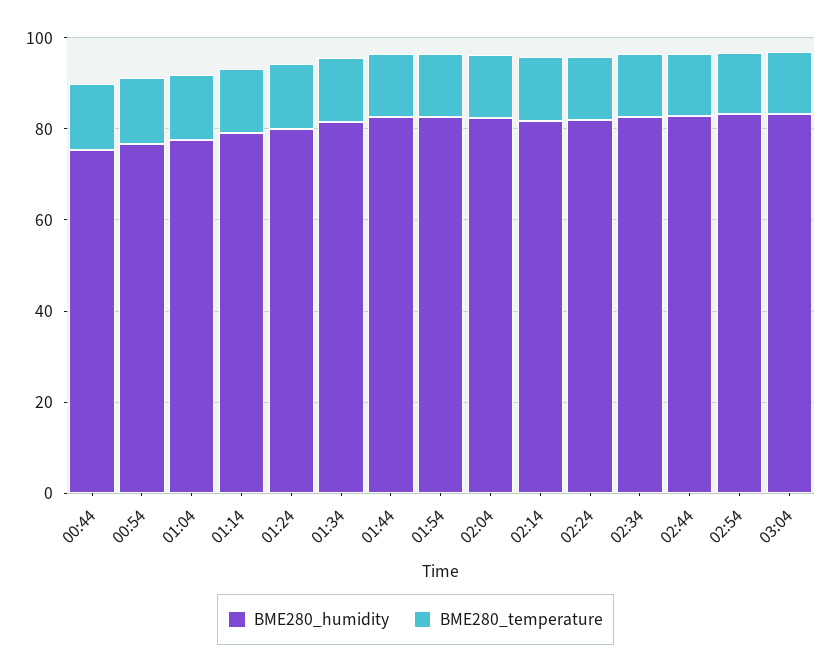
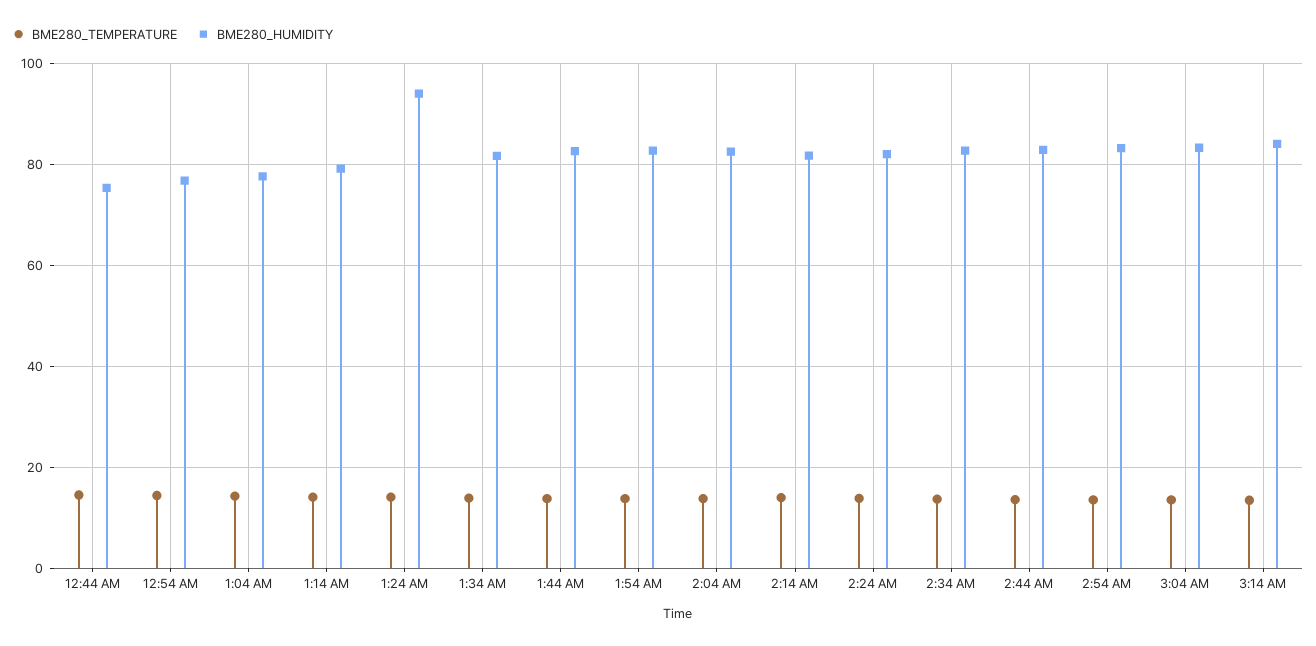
BME280_humidity, 01:24: 80 -> 94
BME280_temperature, 3:14 AM: none -> 14
BME280_humidity, 3:14 AM: none -> 84

